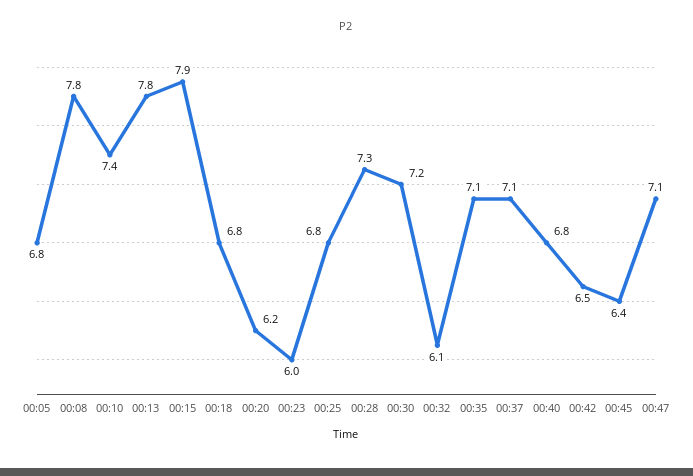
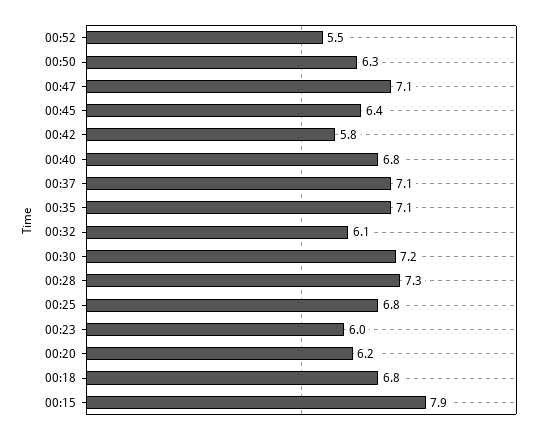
00:05: 6.8 -> none
00:08: 7.8 -> none
00:10: 7.4 -> none
00:13: 7.8 -> none
00:42: 6.5 -> 5.8
00:52: none -> 5.5
00:50: none -> 6.3

